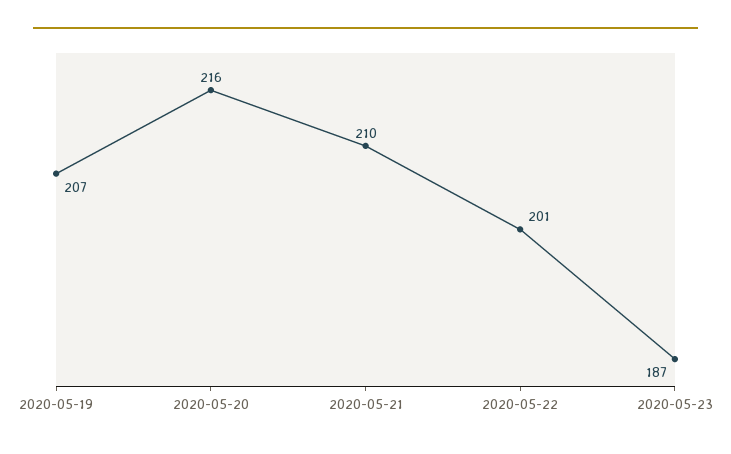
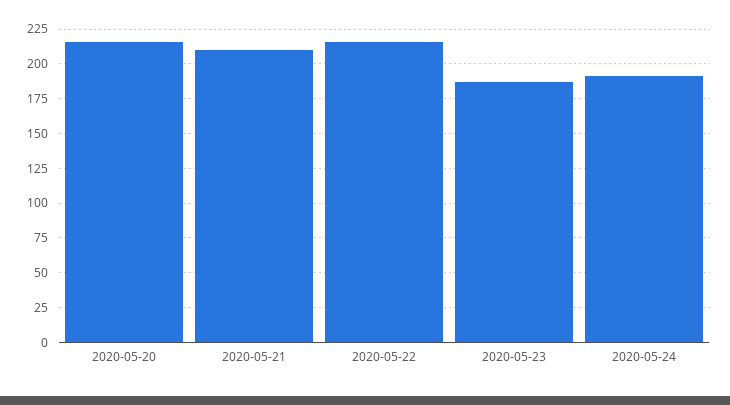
2020-05-19: 207 -> none
2020-05-22: 201 -> 215
2020-05-24: none -> 190

